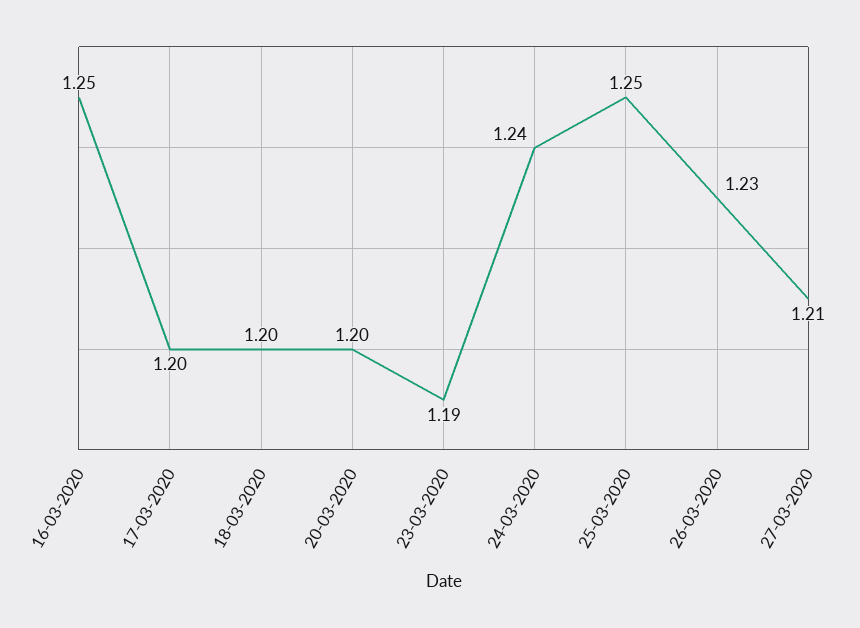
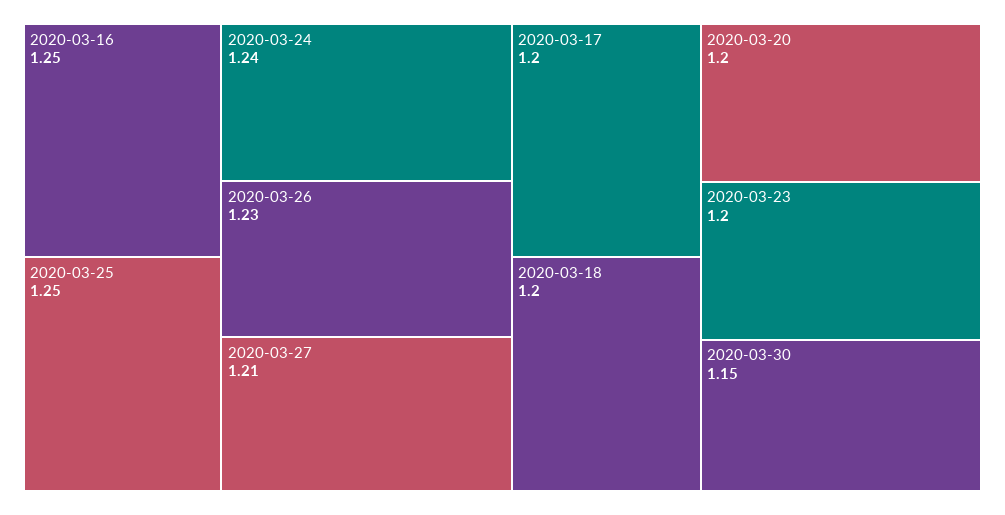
23-03-2020: 1.19 -> 1.2
2020-03-30: none -> 1.15

